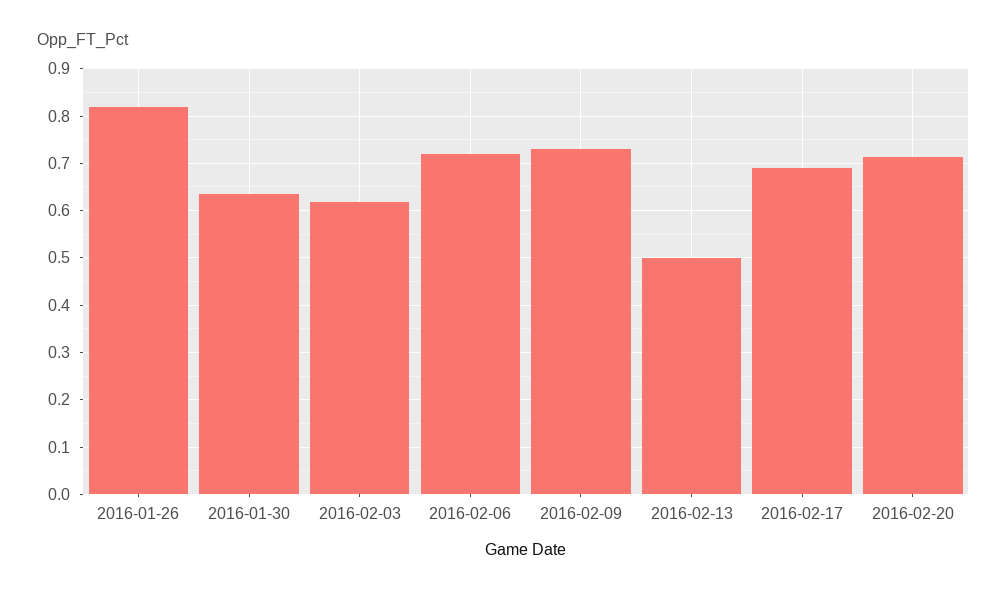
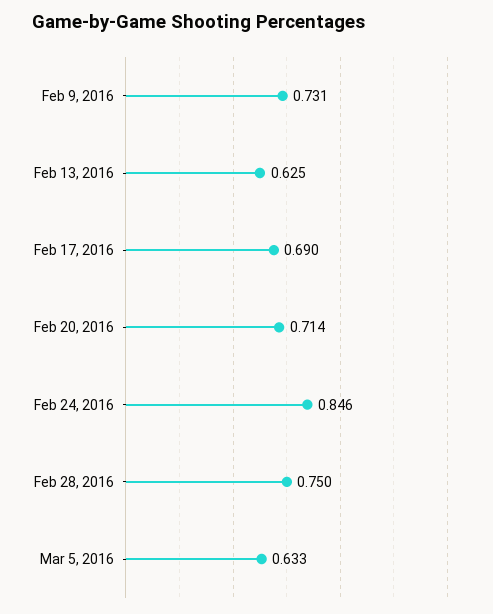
2016-01-26: 0.82 -> none
2016-01-30: 0.64 -> none
2016-02-03: 0.62 -> none
2016-02-06: 0.72 -> none
2016-02-13: 0.5 -> 0.625
Feb 24, 2016: none -> 0.846
Feb 28, 2016: none -> 0.75
Mar 5, 2016: none -> 0.633

